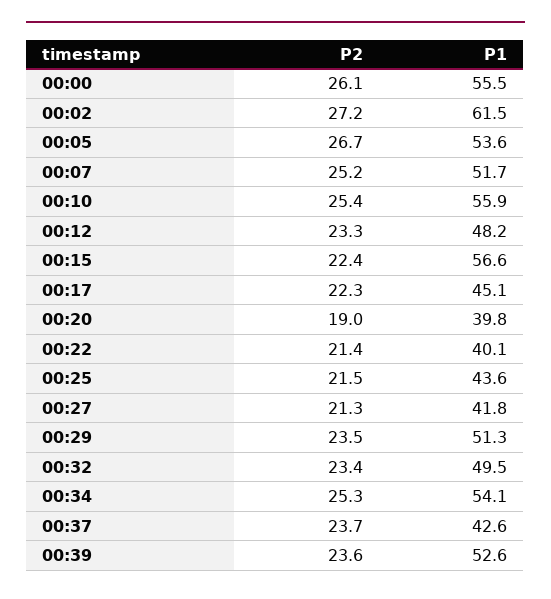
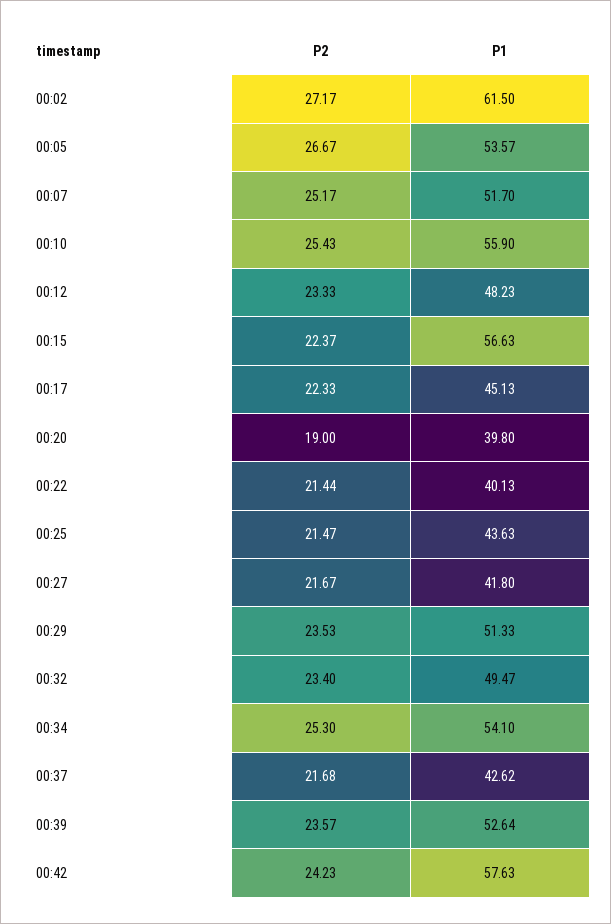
P2, 00:00: 26.1 -> none
P1, 00:00: 55.5 -> none
P2, 00:27: 21.3 -> 21.67
P2, 00:37: 23.7 -> 21.68
P2, 00:42: none -> 24.23
P1, 00:42: none -> 57.63

